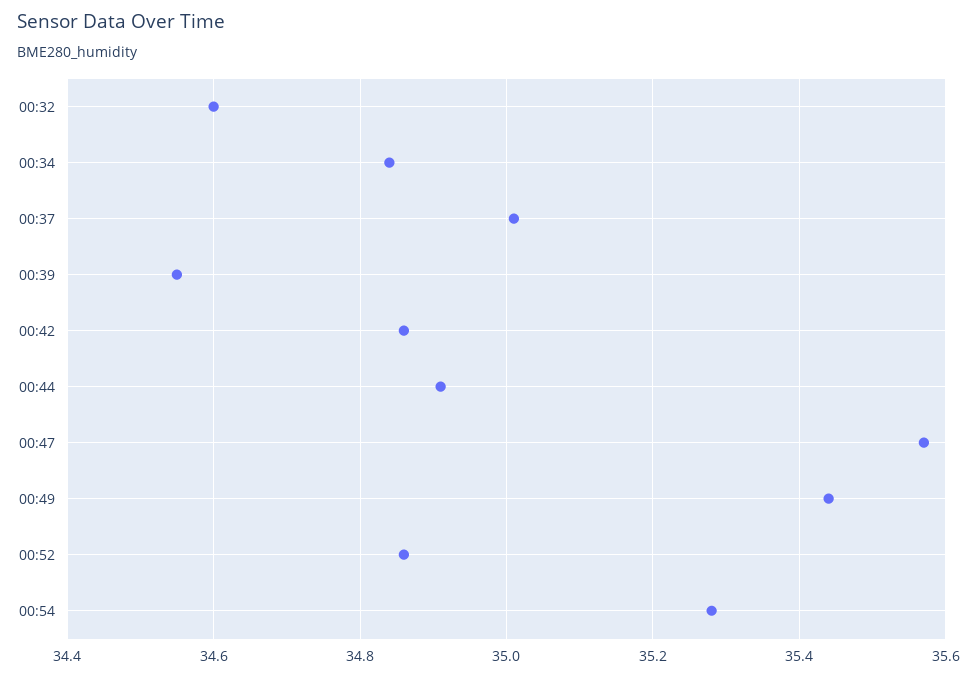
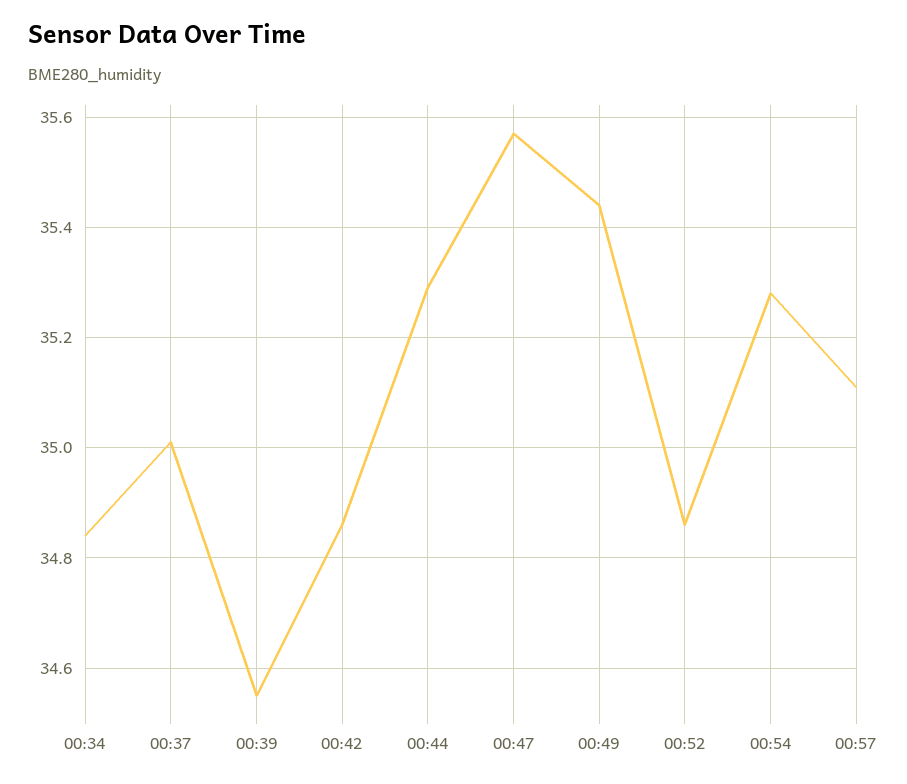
00:32: 34.6 -> none
00:44: 34.9 -> 35.3
00:57: none -> 35.1

